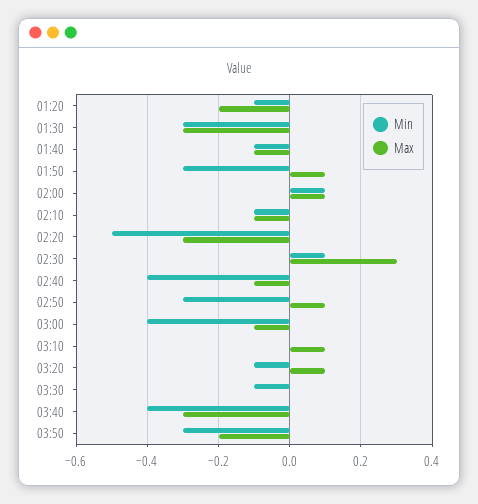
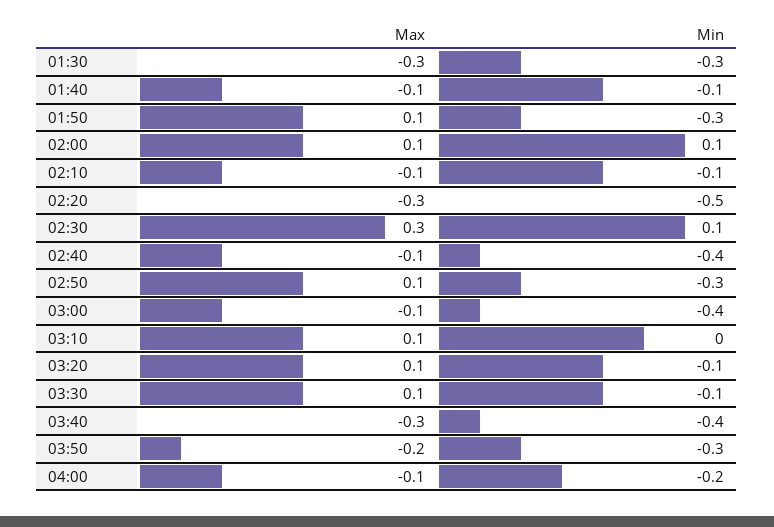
Min, 01:20: -0.1 -> none
Max, 01:20: -0.2 -> none
Max, 03:30: 0 -> 0.1
Max, 04:00: none -> -0.1
Min, 04:00: none -> -0.2

